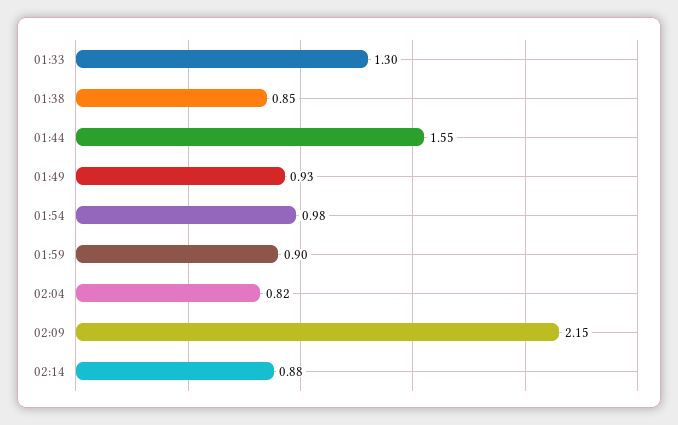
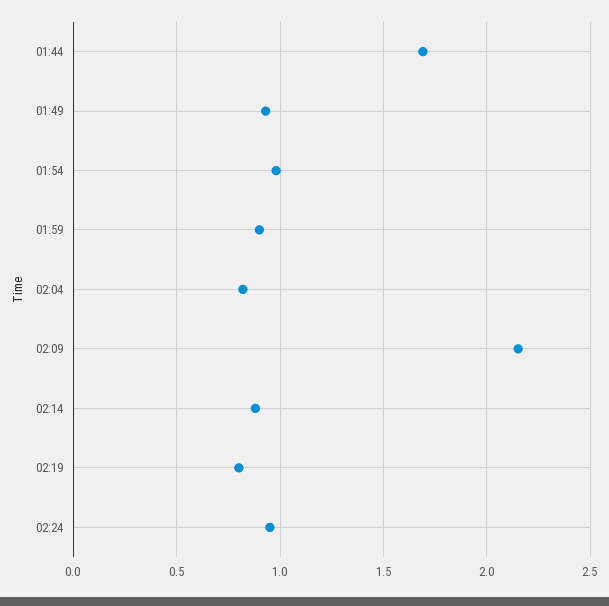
01:33: 1.3 -> none
01:38: 0.85 -> none
01:44: 1.55 -> 1.7
02:19: none -> 0.8
02:24: none -> 0.95

